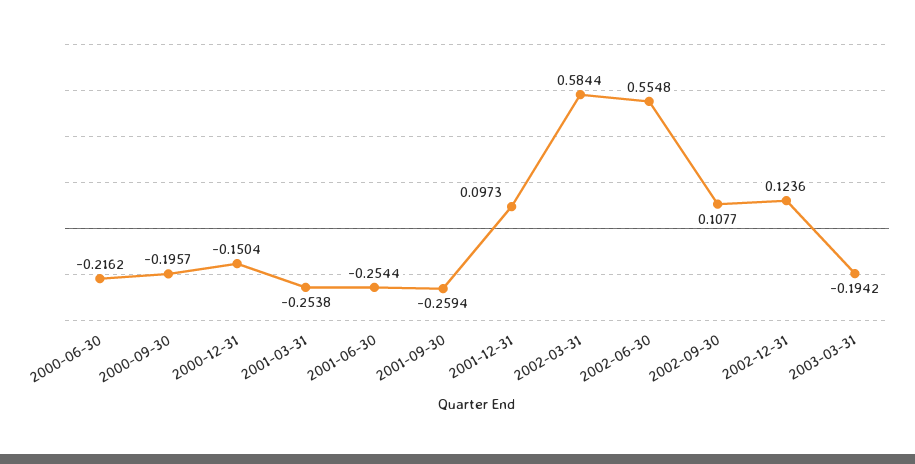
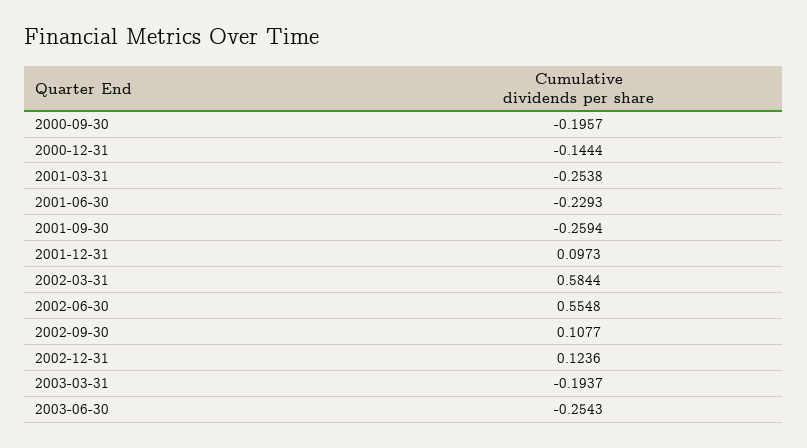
2000-06-30: -0.2162 -> none
2000-12-31: -0.1504 -> -0.1444
2001-06-30: -0.2544 -> -0.2293
2003-03-31: -0.1942 -> -0.1937
2003-06-30: none -> -0.2543

